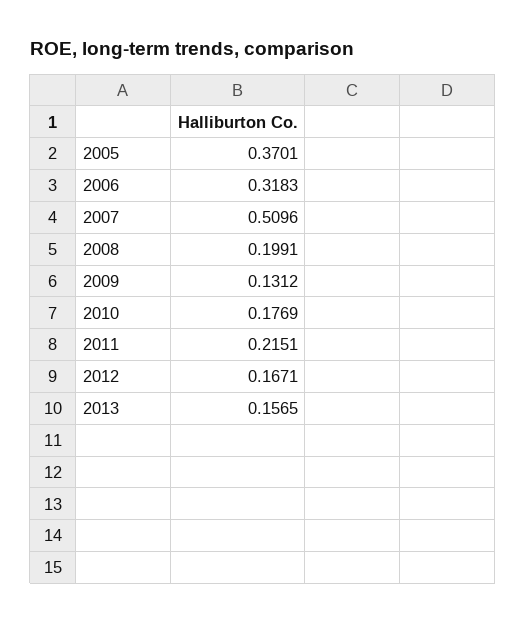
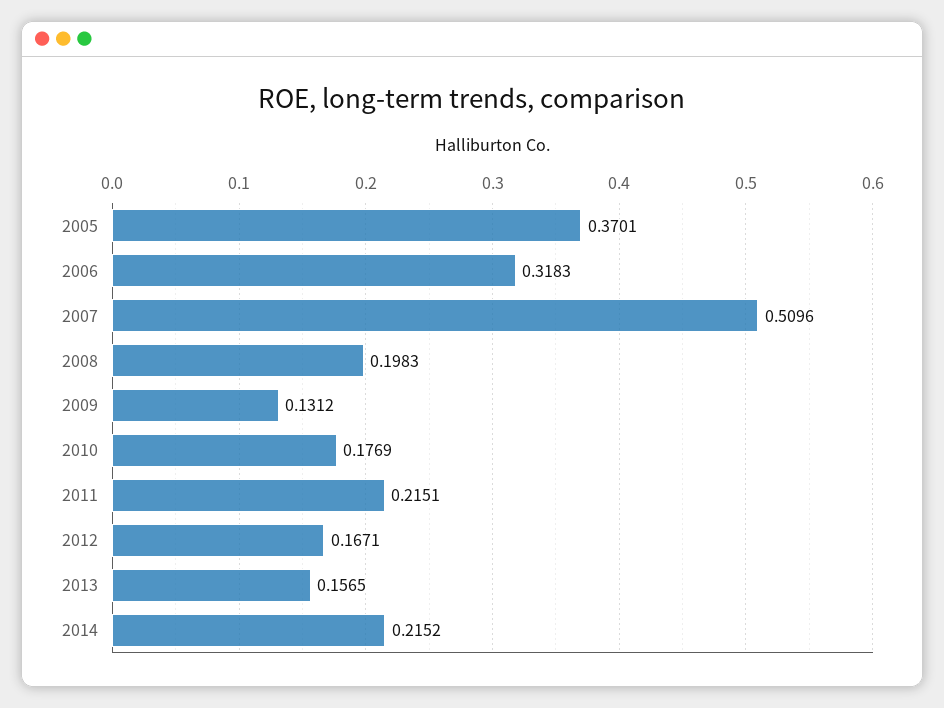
2008: 0.1991 -> 0.1983
2014: none -> 0.2152

